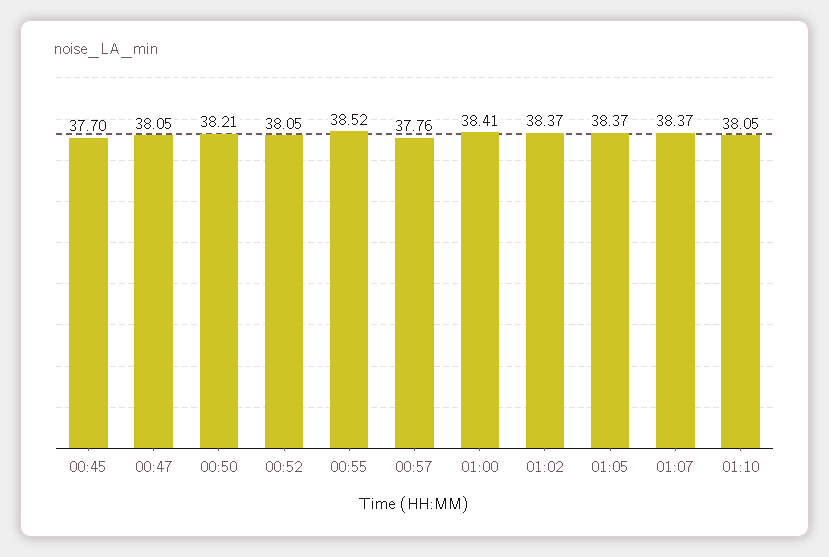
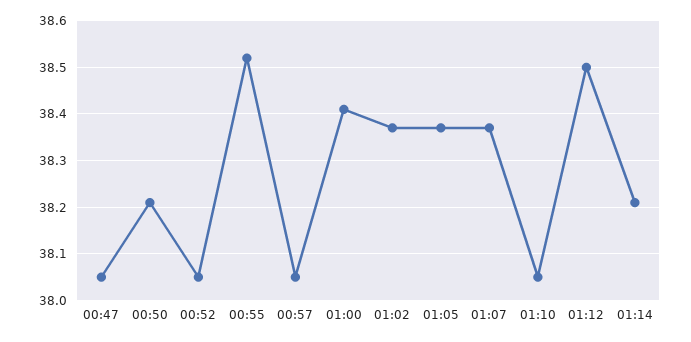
00:45: 37.7 -> none
00:57: 37.76 -> 38.05
01:12: none -> 38.5
01:14: none -> 38.2

